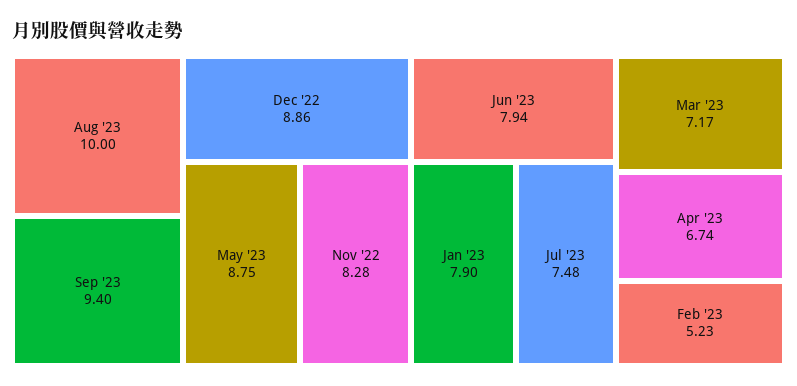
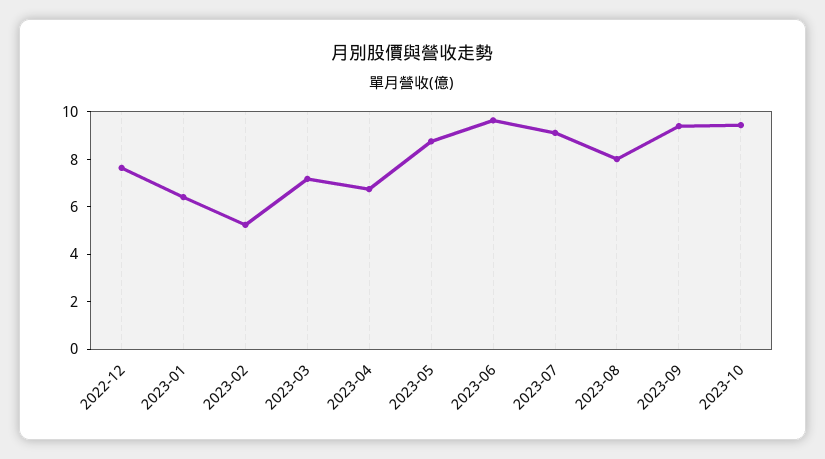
Aug '23: 10 -> 8
Dec '22: 8.86 -> 7.5
Nov '22: 8.28 -> none
Jun '23: 7.94 -> 9.5
Jan '23: 7.9 -> 6.5
Jul '23: 7.48 -> 9
2023-10: none -> 9.5

